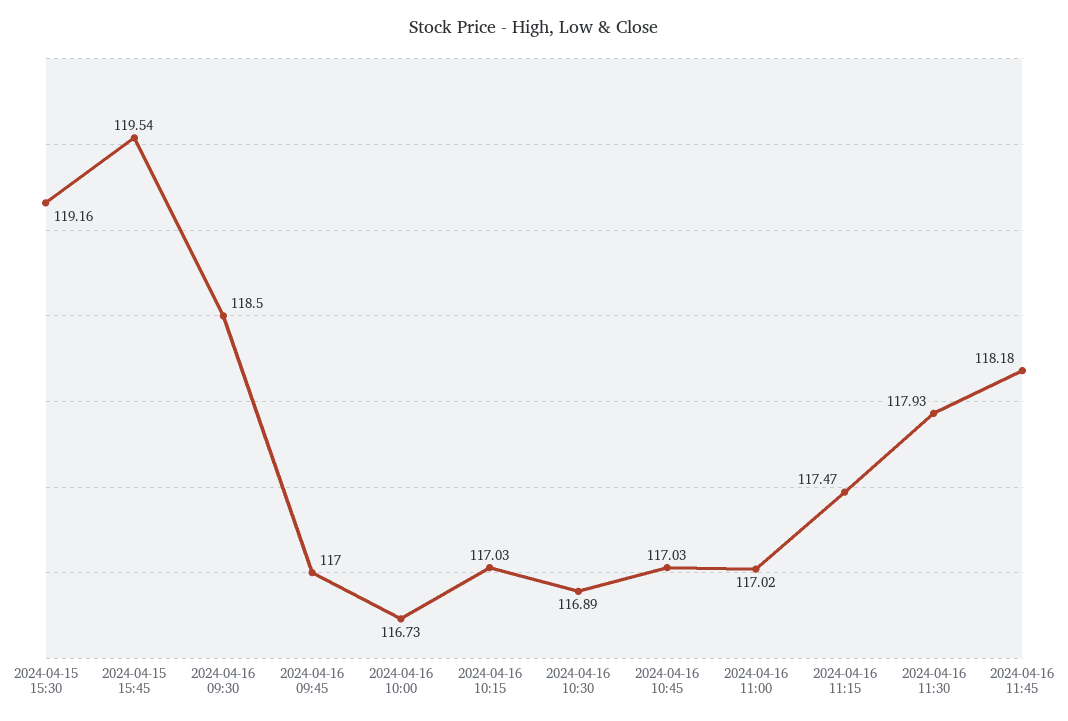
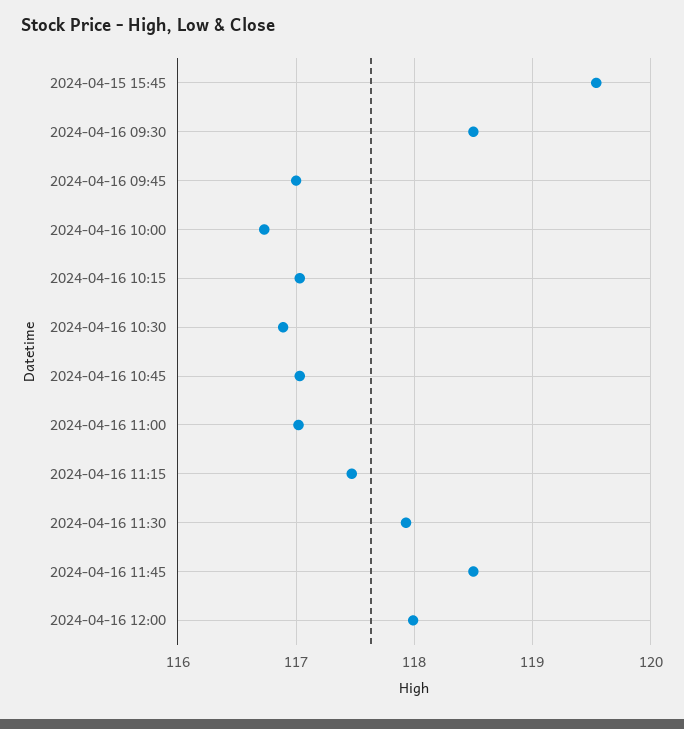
2024-04-15 15:30: 119.16 -> none
2024-04-16 11:45: 118.18 -> 118.5
2024-04-16 12:00: none -> 118

